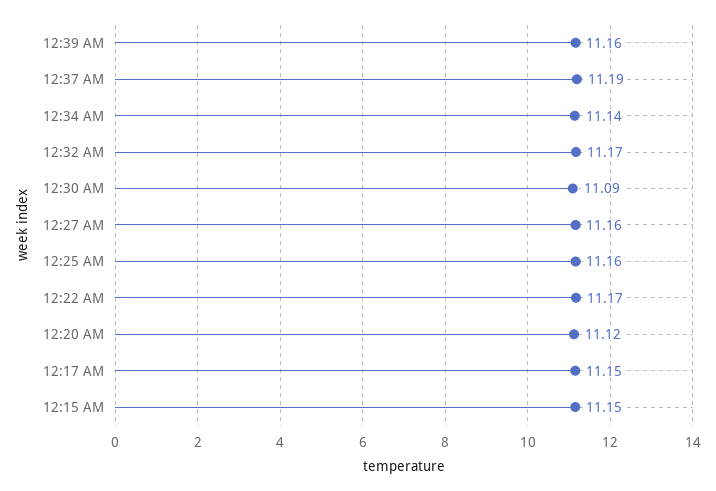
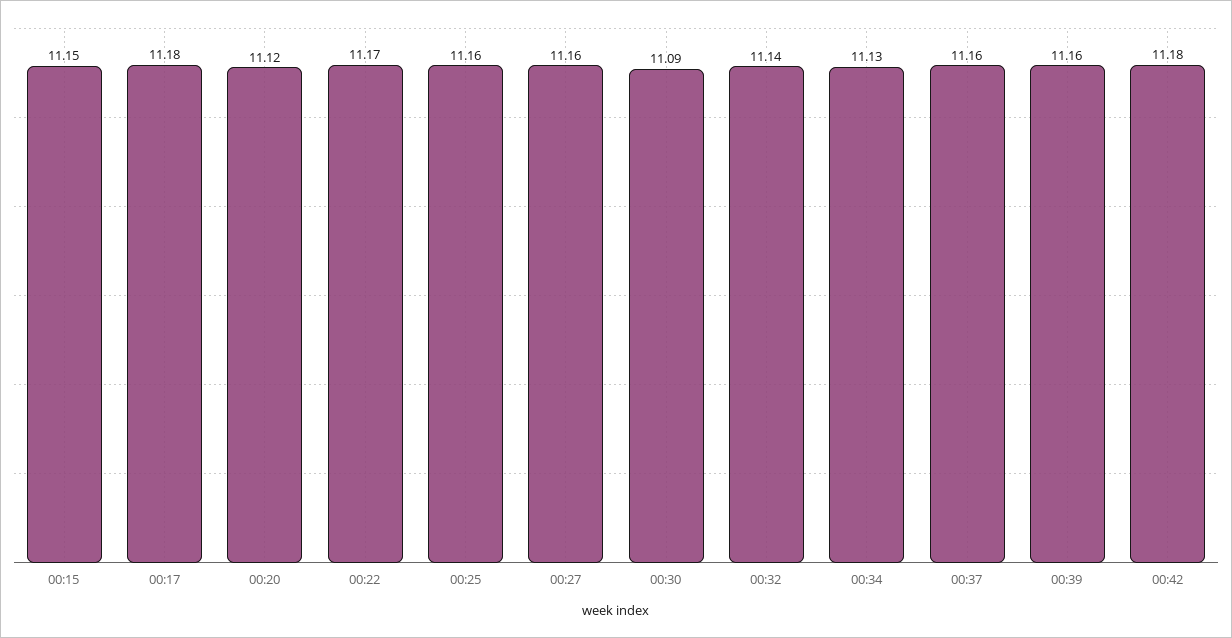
12:37 AM: 11.19 -> 11.16
12:34 AM: 11.14 -> 11.13
12:32 AM: 11.17 -> 11.14
12:17 AM: 11.15 -> 11.18
00:42: none -> 11.18

